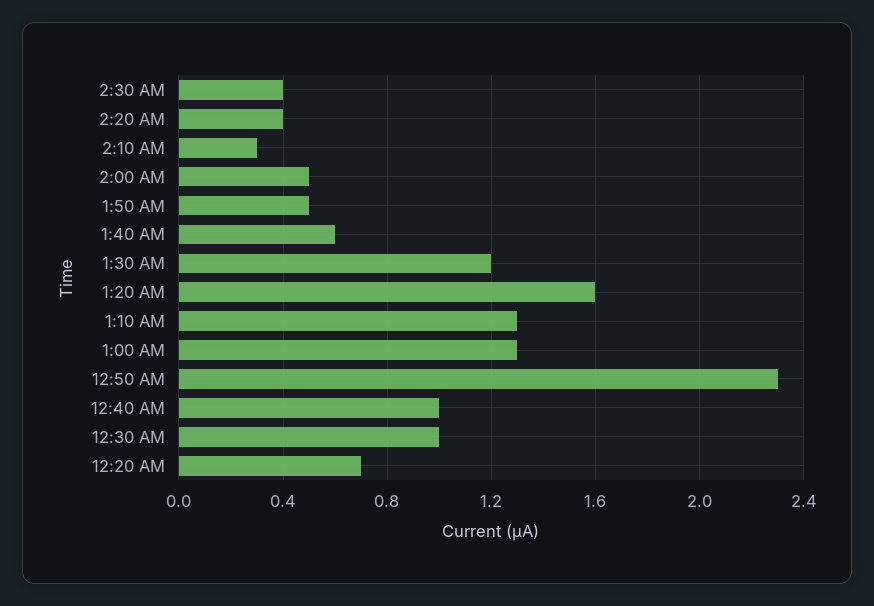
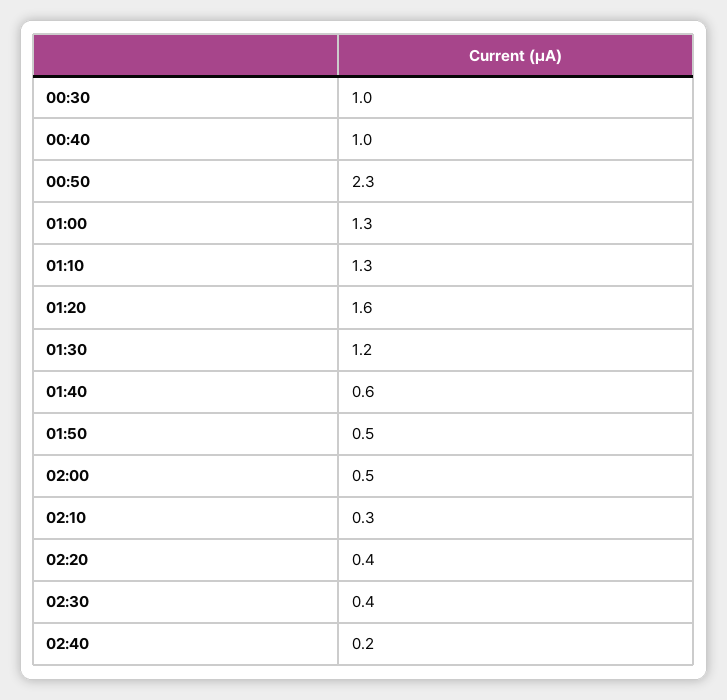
12:20 AM: 0.7 -> none
02:40: none -> 0.2

